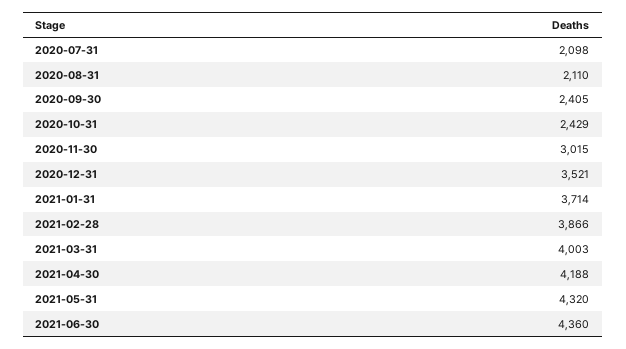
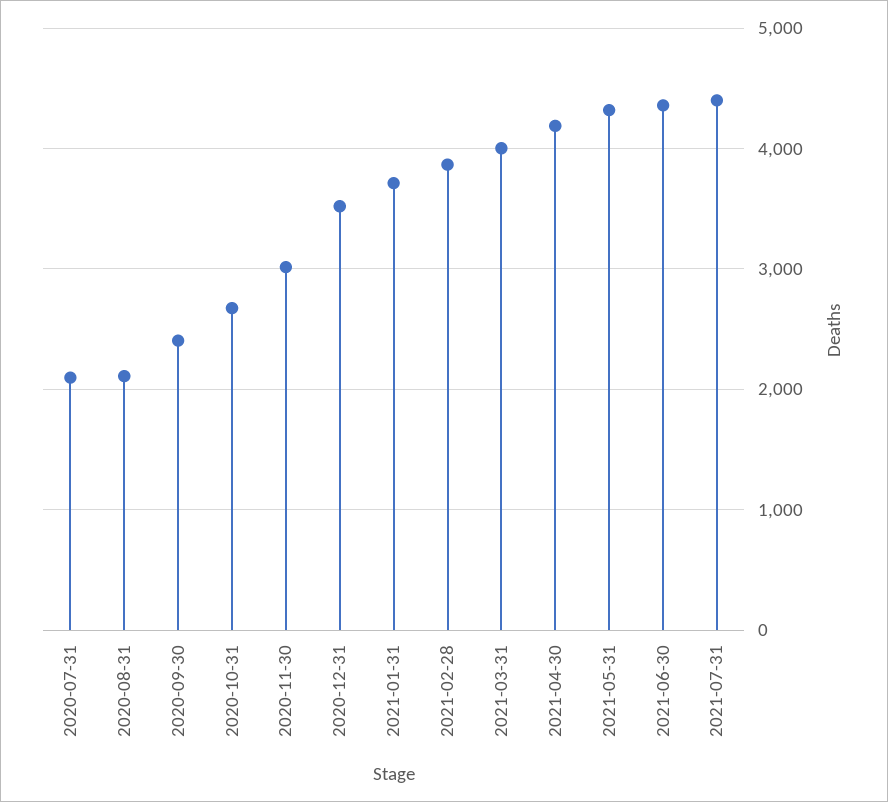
2020-10-31: 2429 -> 2700
2021-07-31: none -> 4400

